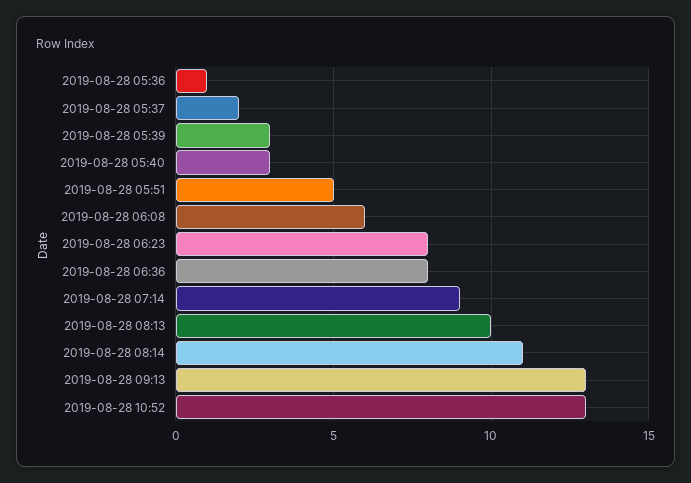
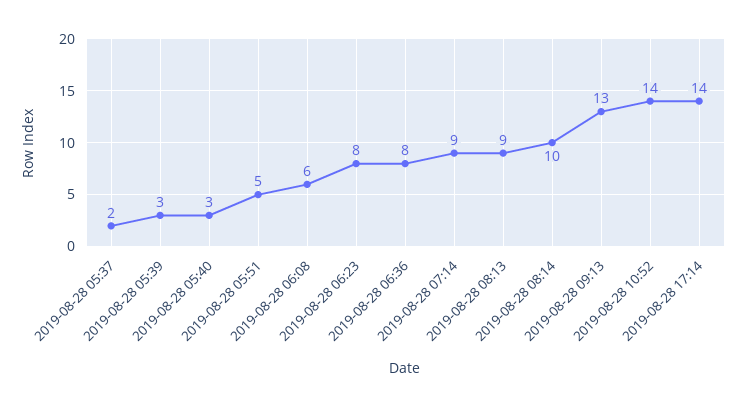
2019-08-28 05:36: 1 -> none
2019-08-28 08:13: 10 -> 9
2019-08-28 08:14: 11 -> 10
2019-08-28 10:52: 13 -> 14
2019-08-28 17:14: none -> 14

